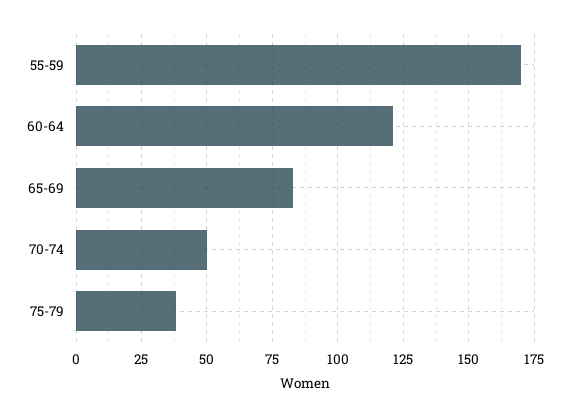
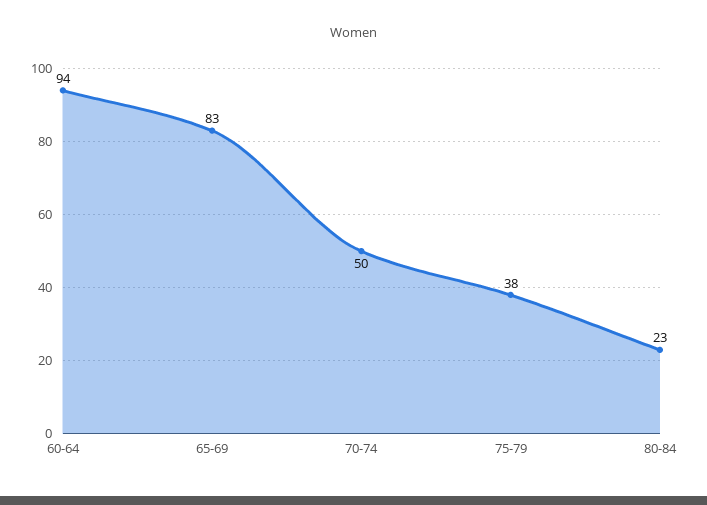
55-59: 170 -> none
60-64: 120 -> 94
80-84: none -> 23

